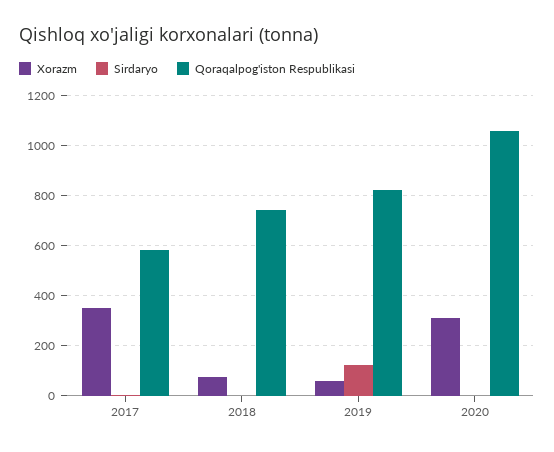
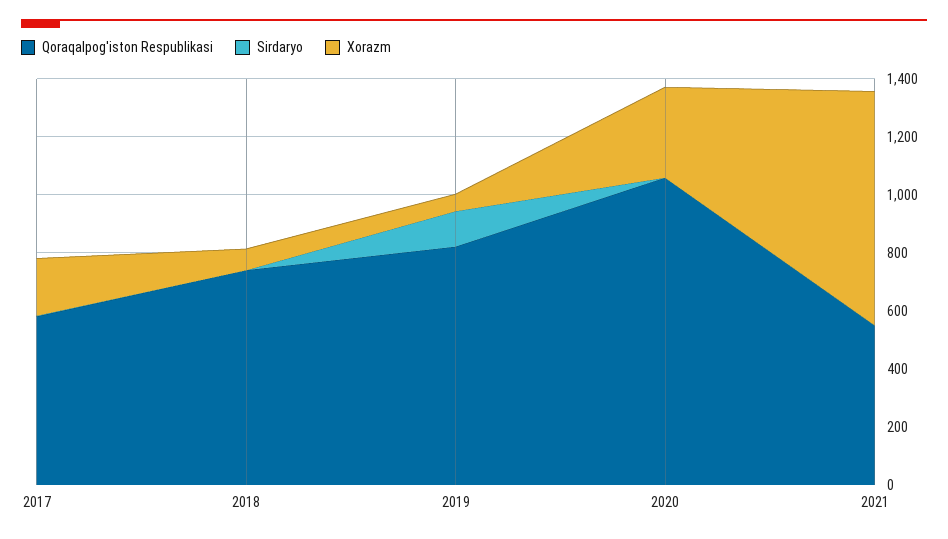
Xorazm, 2017: 350 -> 200
Qoraqalpog'iston Respublikasi, 2021: none -> 550
Sirdaryo, 2021: none -> 0
Xorazm, 2021: none -> 800

